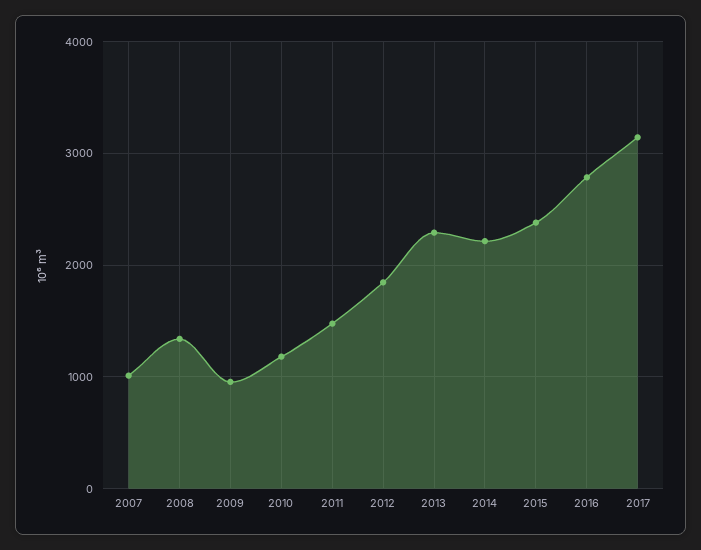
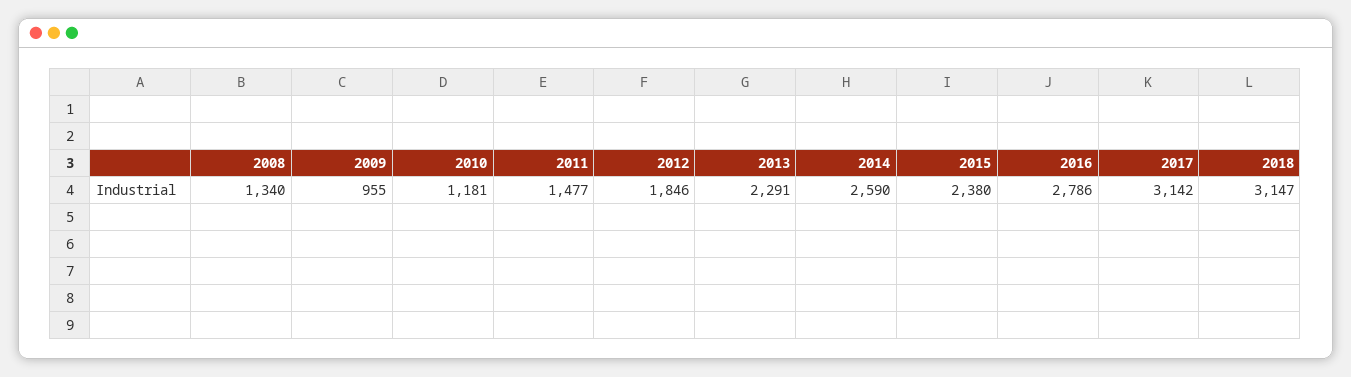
2007: 1000 -> none
2014: 2200 -> 2590
2018: none -> 3147

